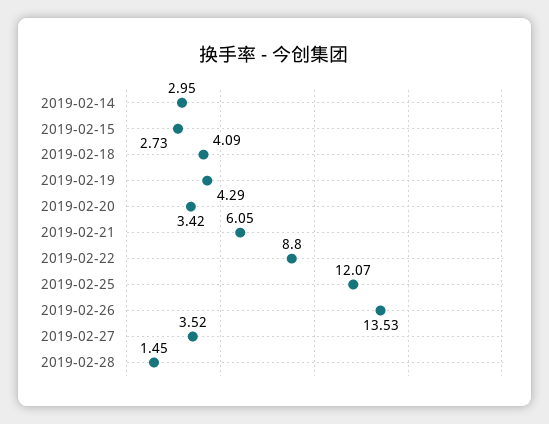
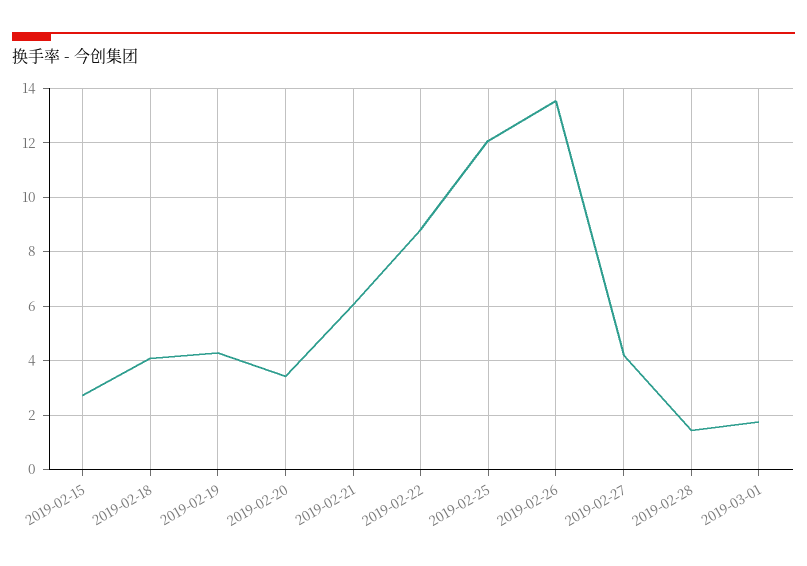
2019-02-14: 2.95 -> none
2019-02-27: 3.52 -> 4.25
2019-03-01: none -> 1.75

